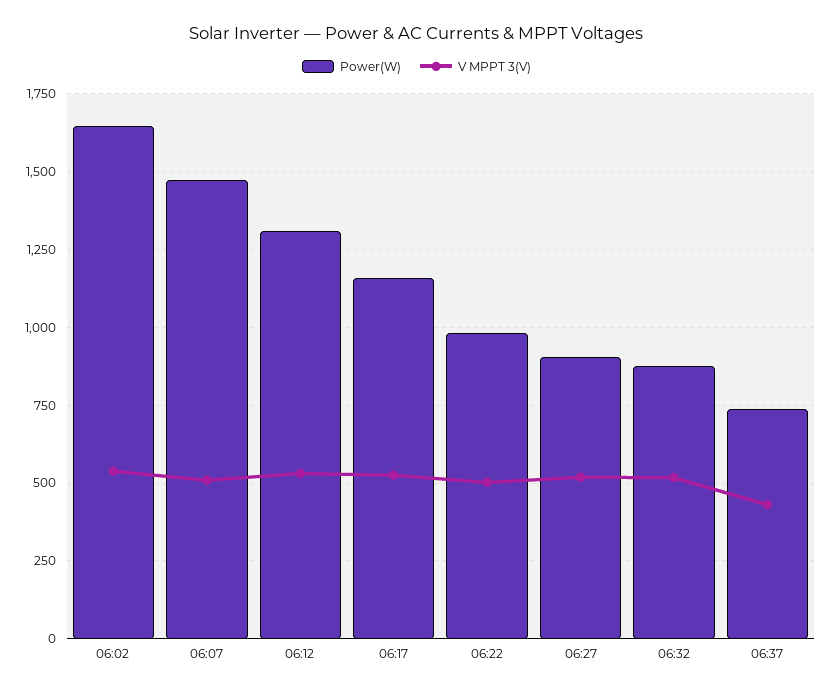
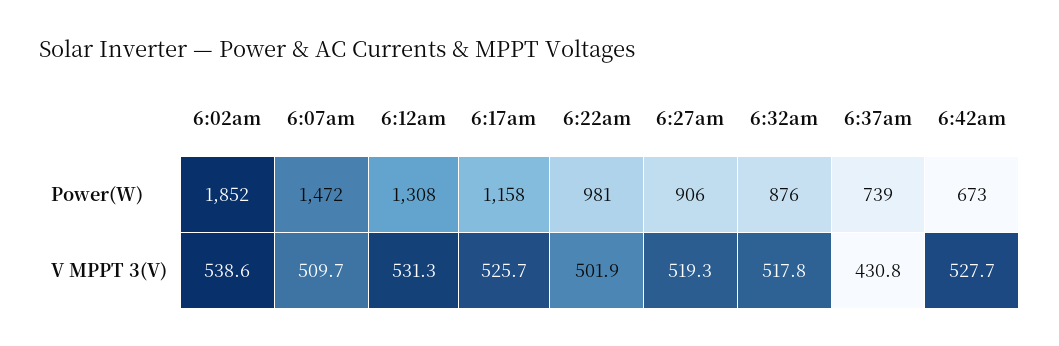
Power(W), 06:02: 1650 -> 1852
Power(W), 6:42am: none -> 673
V MPPT 3(V), 6:42am: none -> 527.7

